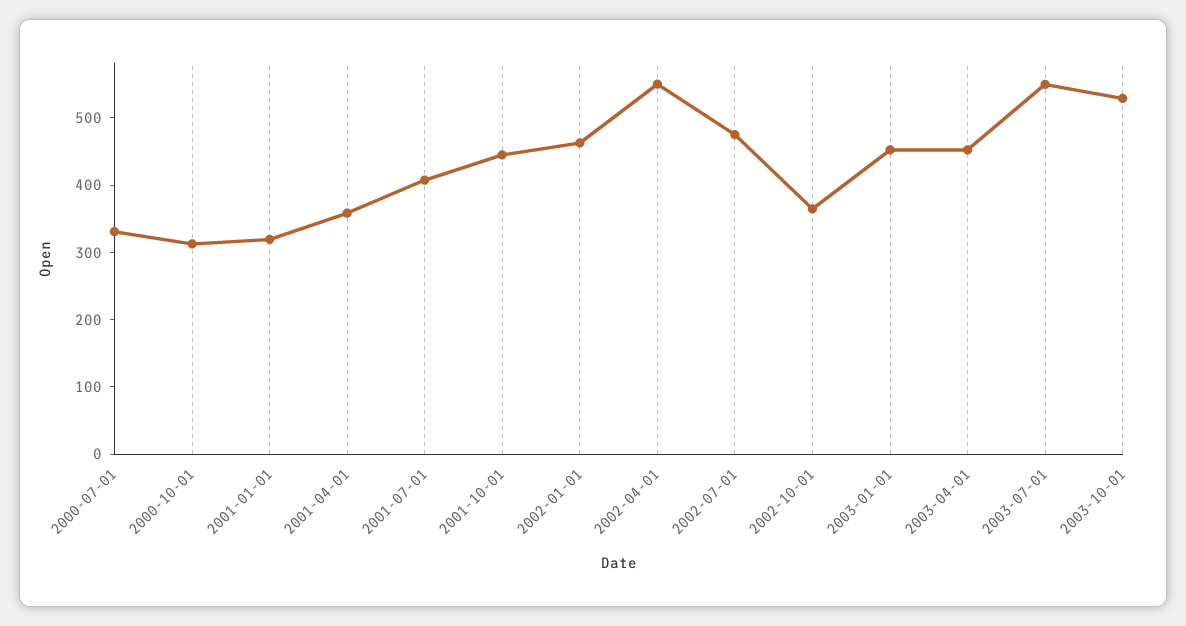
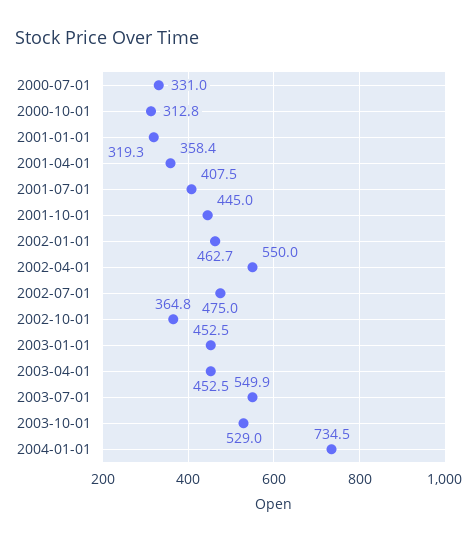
2004-01-01: none -> 734.5

